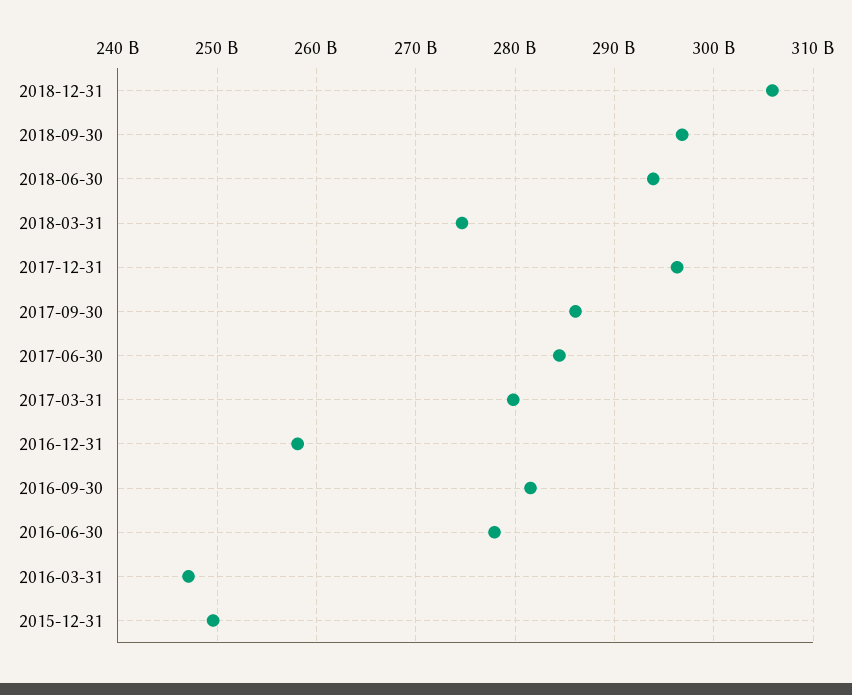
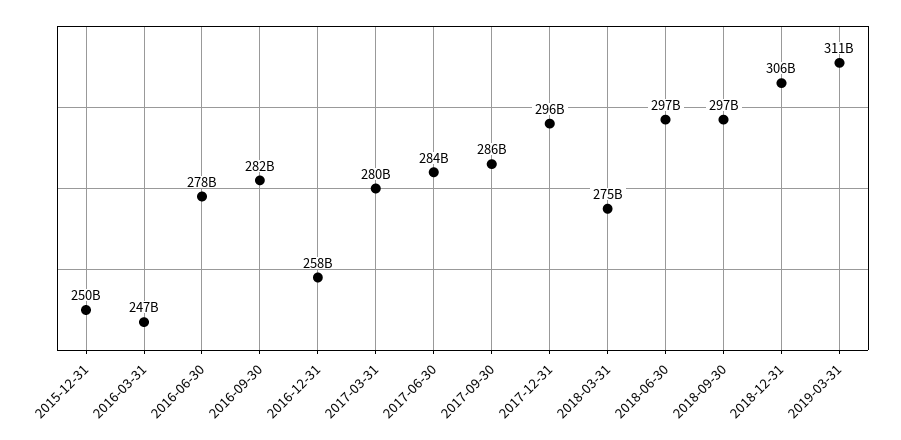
2018-06-30: 294000000000 -> 297000000000
2019-03-31: none -> 311000000000

